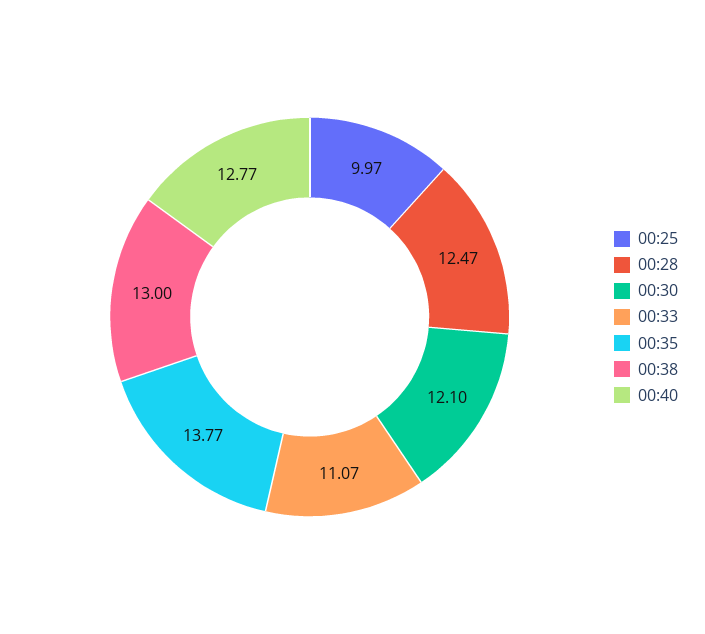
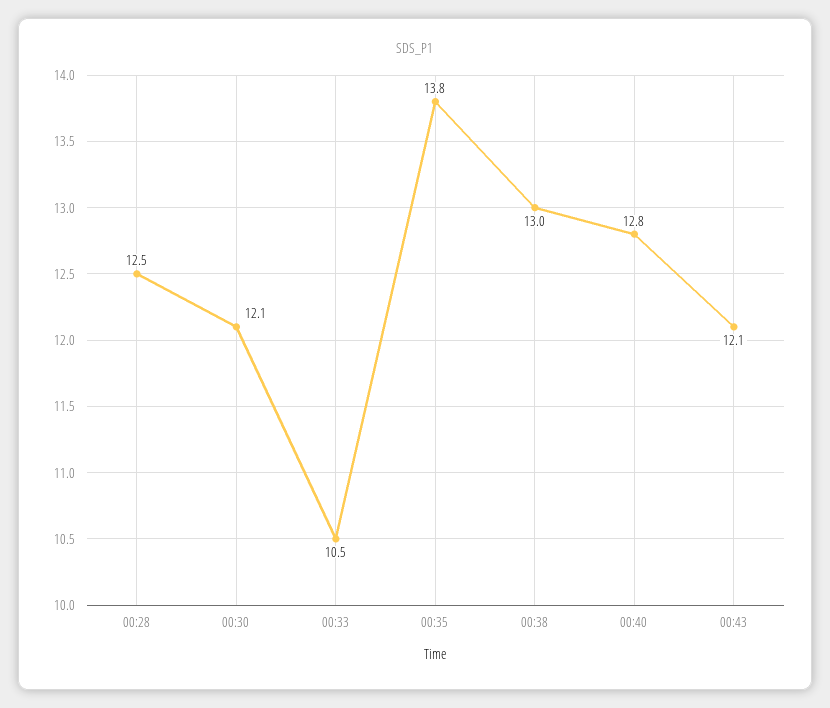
00:25: 9.97 -> none
00:33: 11.07 -> 10.5
00:43: none -> 12.1

